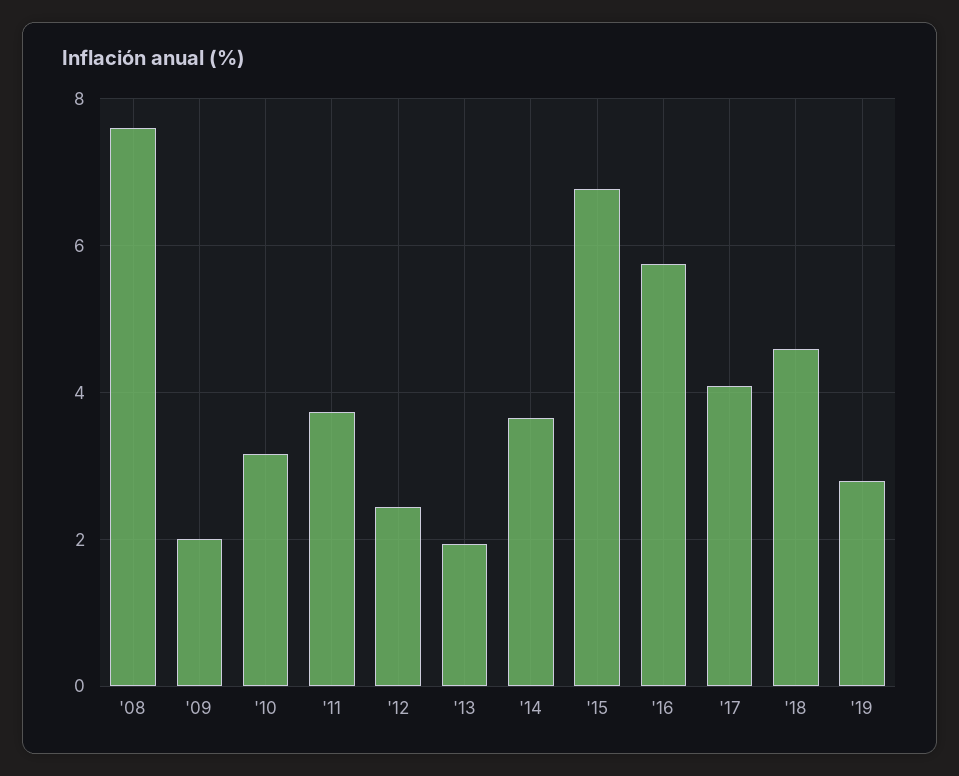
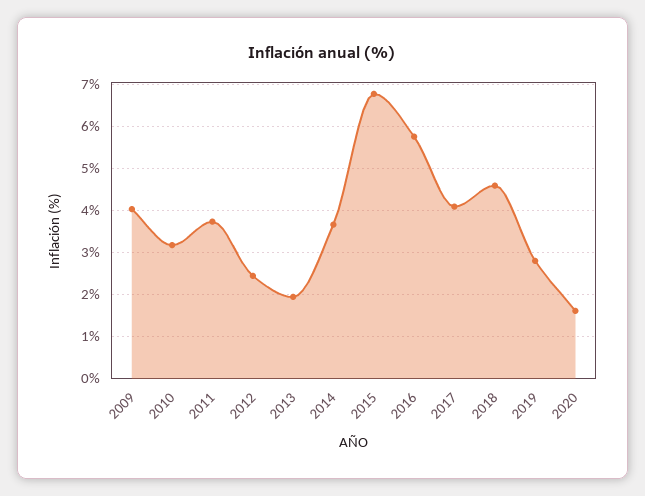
'08: 7.6 -> none
'09: 2 -> 4
2020: none -> 1.6

